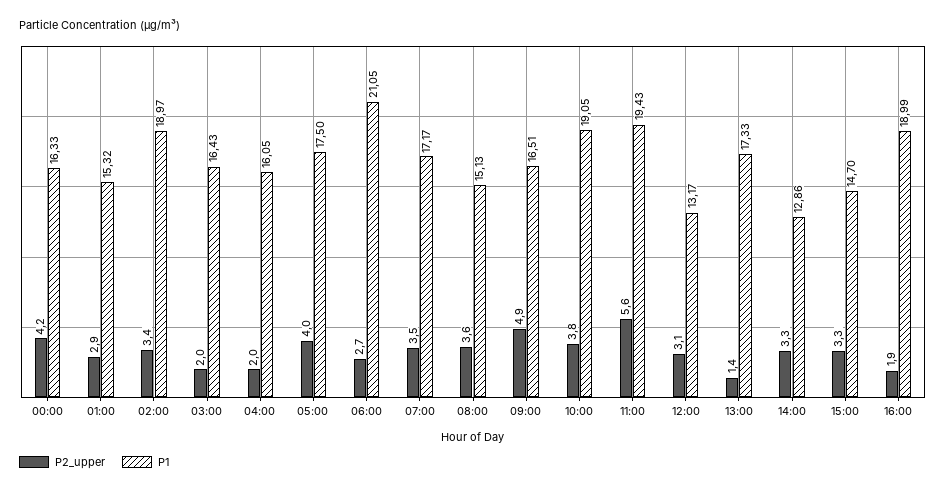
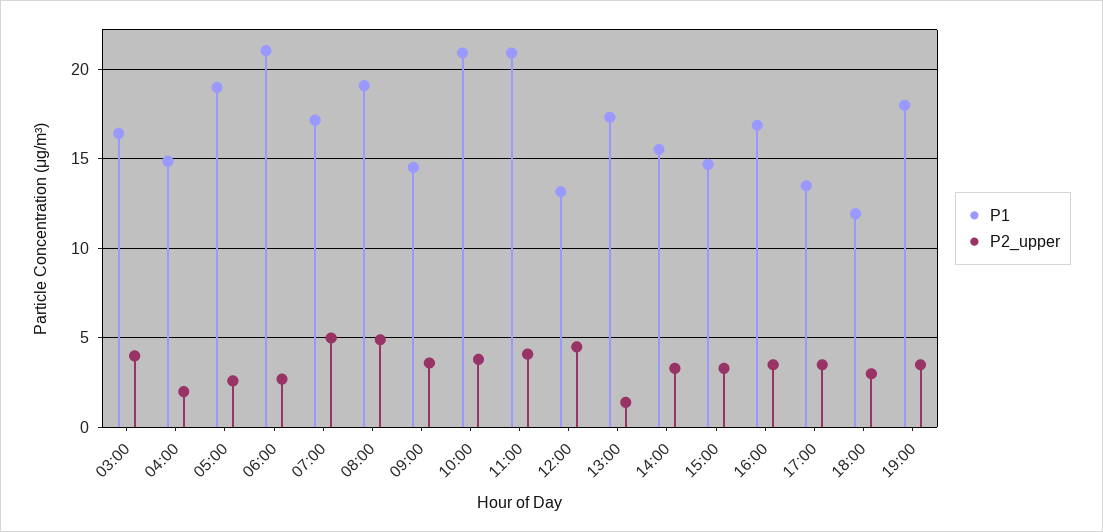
P2_upper, 00:00: 4.2 -> none
P1, 00:00: 16.33 -> none
P2_upper, 01:00: 2.9 -> none
P1, 01:00: 15.32 -> none
P2_upper, 02:00: 3.4 -> none
P1, 02:00: 18.97 -> none
P2_upper, 03:00: 2 -> 4
P1, 04:00: 16.05 -> 15
P2_upper, 05:00: 4 -> 2.5
P1, 05:00: 17.5 -> 19
P2_upper, 07:00: 3.5 -> 5
P2_upper, 08:00: 3.6 -> 5
P1, 08:00: 15.13 -> 19
P2_upper, 09:00: 4.9 -> 3.5
P1, 09:00: 16.51 -> 14.5
P1, 10:00: 19.05 -> 21
P2_upper, 11:00: 5.6 -> 4
P1, 11:00: 19.43 -> 21
P2_upper, 12:00: 3.1 -> 4.5
P1, 14:00: 12.86 -> 15.5
P2_upper, 16:00: 1.9 -> 3.5
P1, 16:00: 18.99 -> 17
P1, 17:00: none -> 13.5
P2_upper, 17:00: none -> 3.5
P1, 18:00: none -> 12
P2_upper, 18:00: none -> 3
P1, 19:00: none -> 18
P2_upper, 19:00: none -> 3.5

